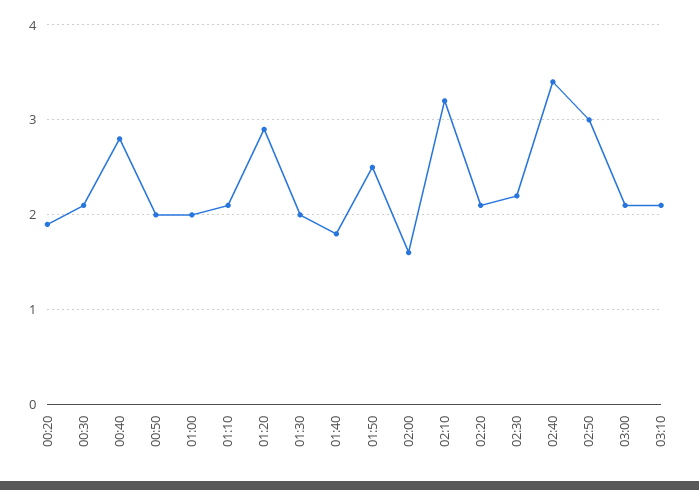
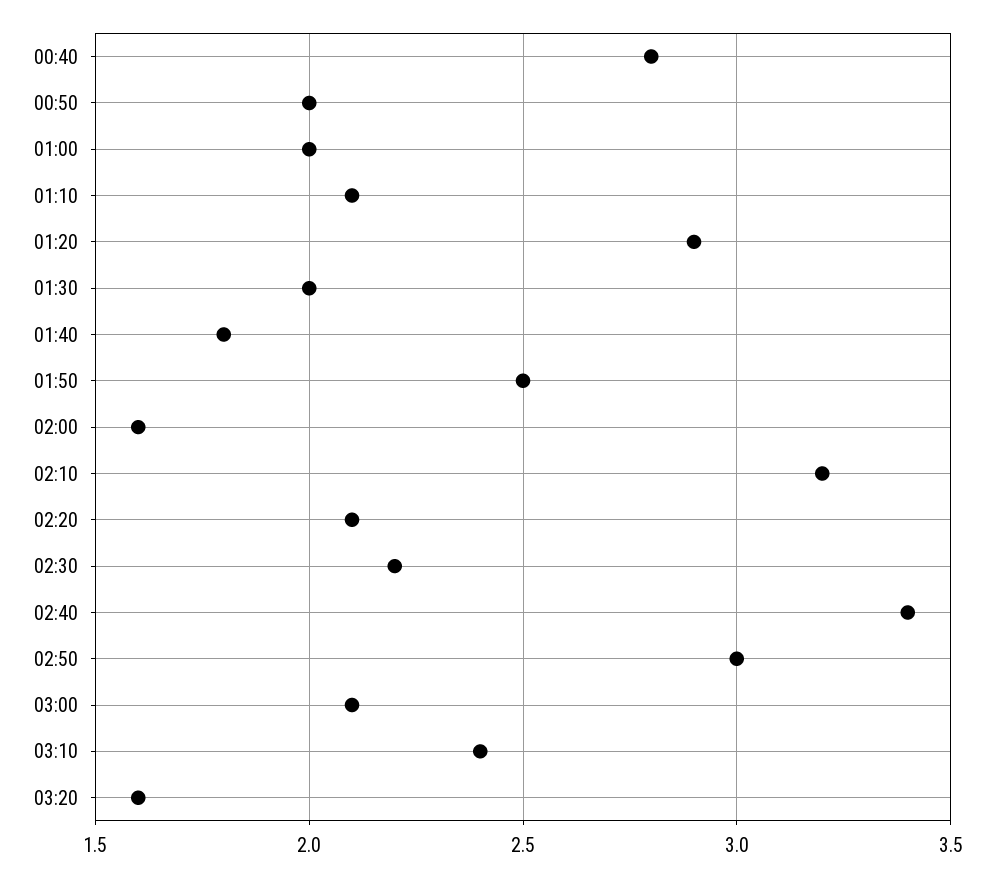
00:20: 1.9 -> none
00:30: 2.1 -> none
03:10: 2.1 -> 2.4
03:20: none -> 1.6

